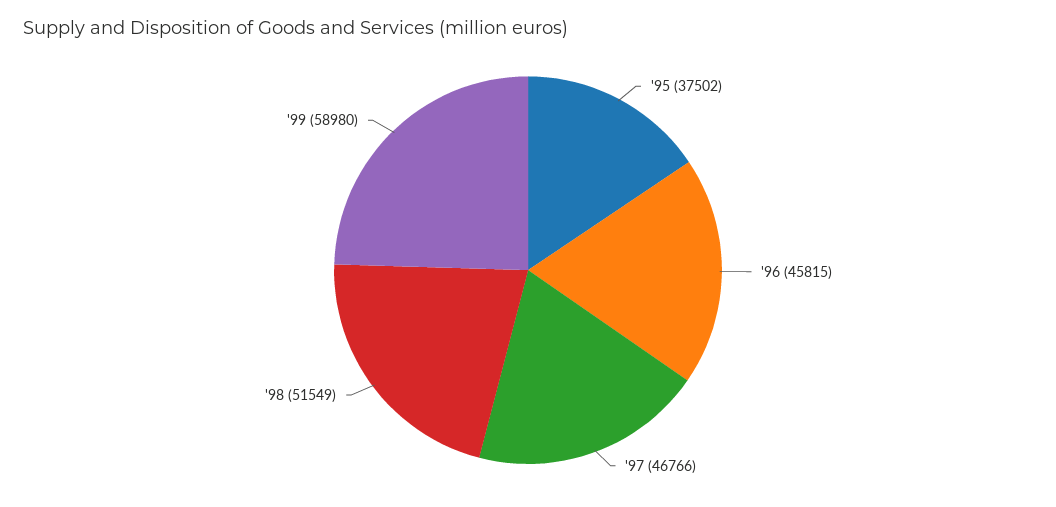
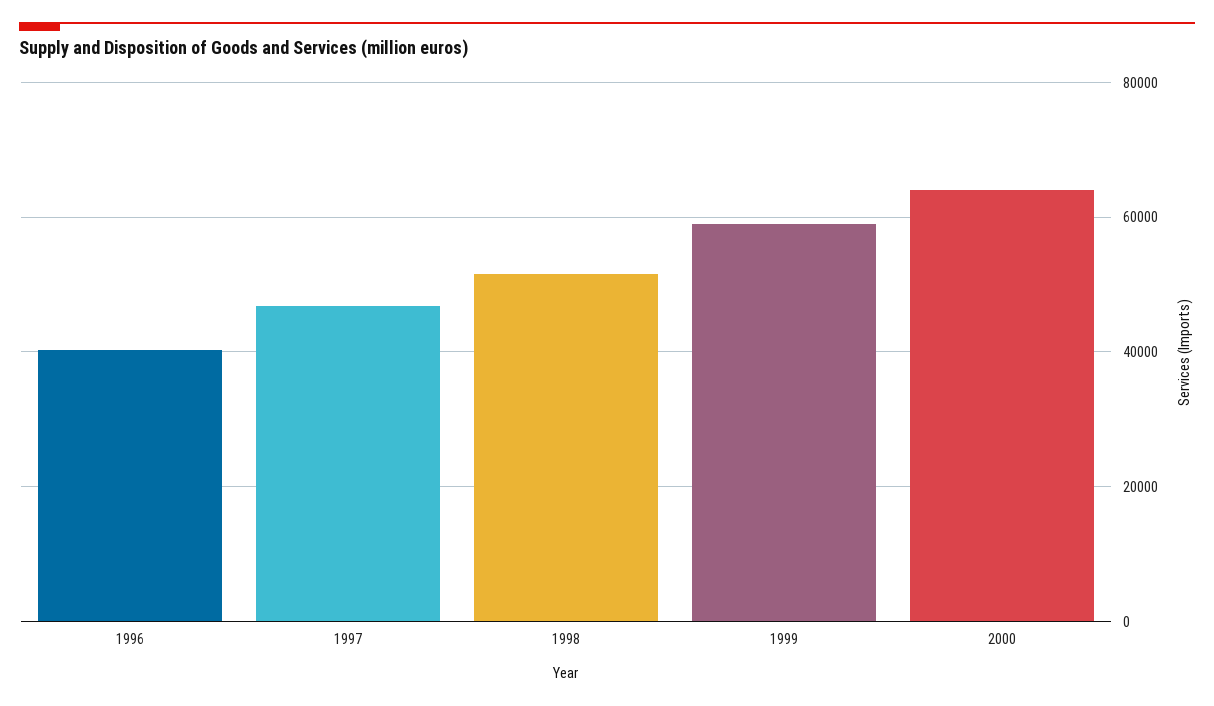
'95: 37502 -> none
'96: 45815 -> 40000
2000: none -> 64000

